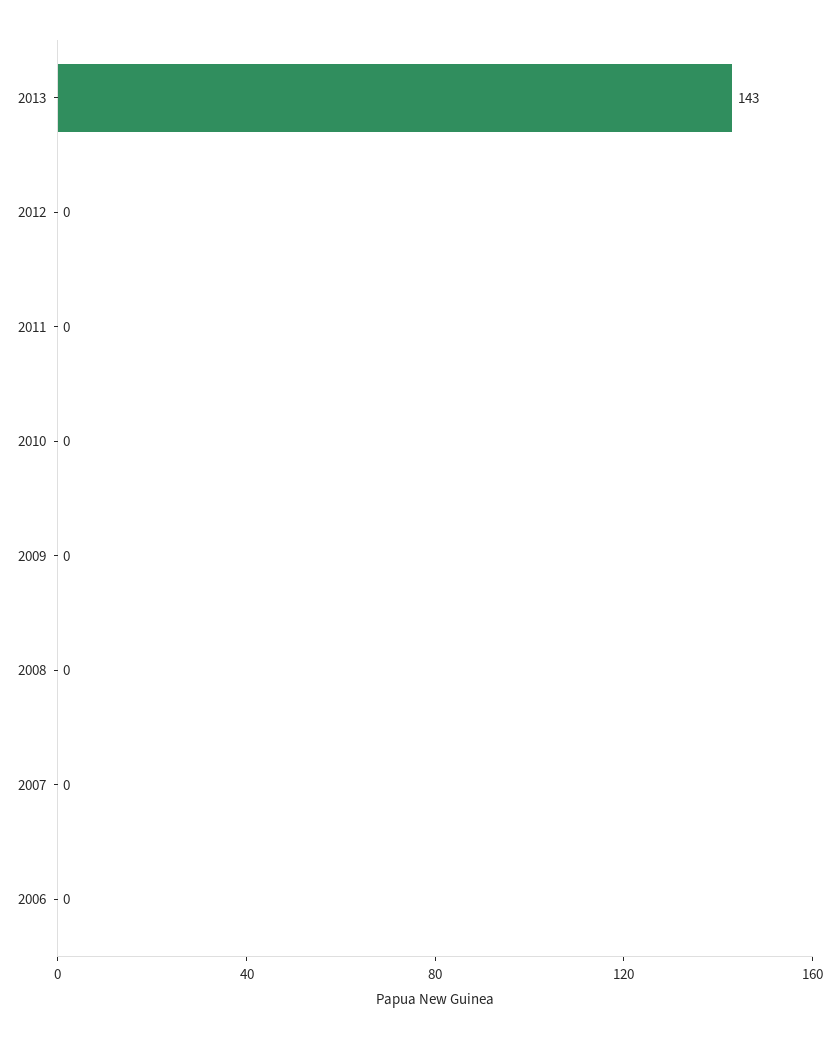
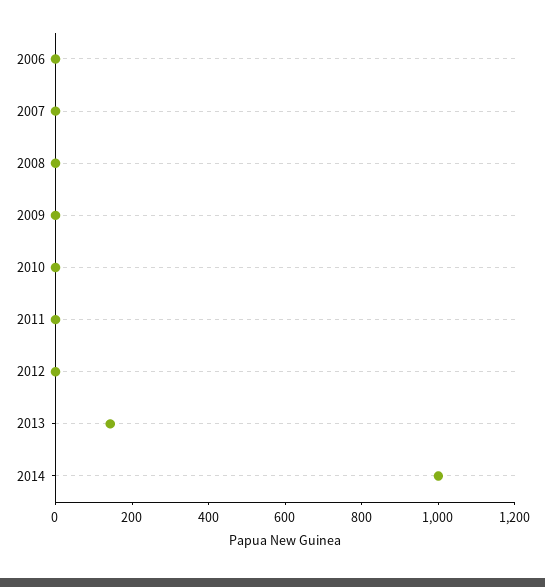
2014: none -> 1000

